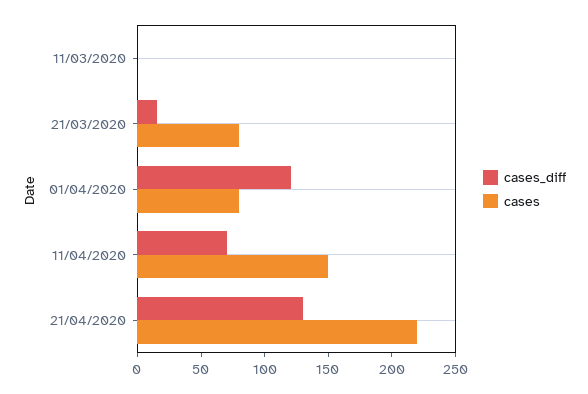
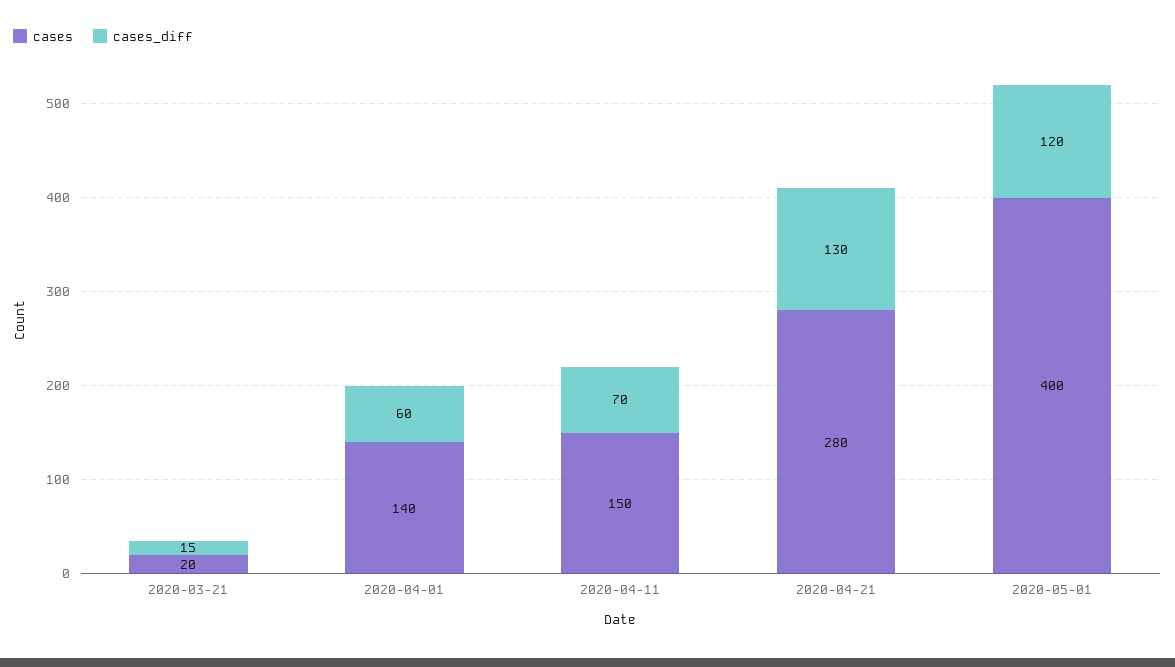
cases_diff, 11/03/2020: 0 -> none
cases, 11/03/2020: 0 -> none
cases, 21/03/2020: 80 -> 20
cases_diff, 01/04/2020: 120 -> 60
cases, 01/04/2020: 80 -> 140
cases, 21/04/2020: 220 -> 280
cases, 2020-05-01: none -> 400
cases_diff, 2020-05-01: none -> 120

